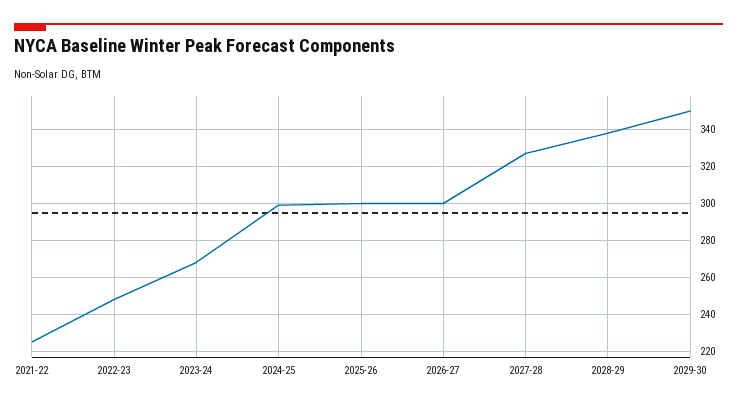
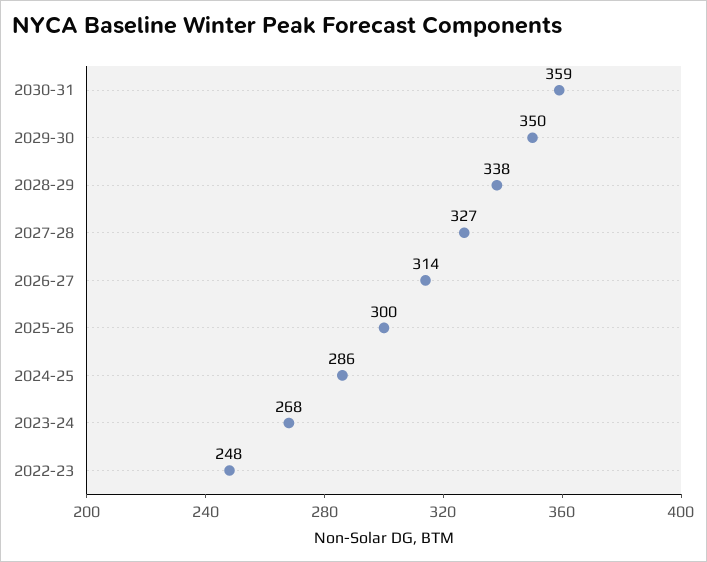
2021-22: 225 -> none
2024-25: 300 -> 286
2026-27: 300 -> 314
2030-31: none -> 359

